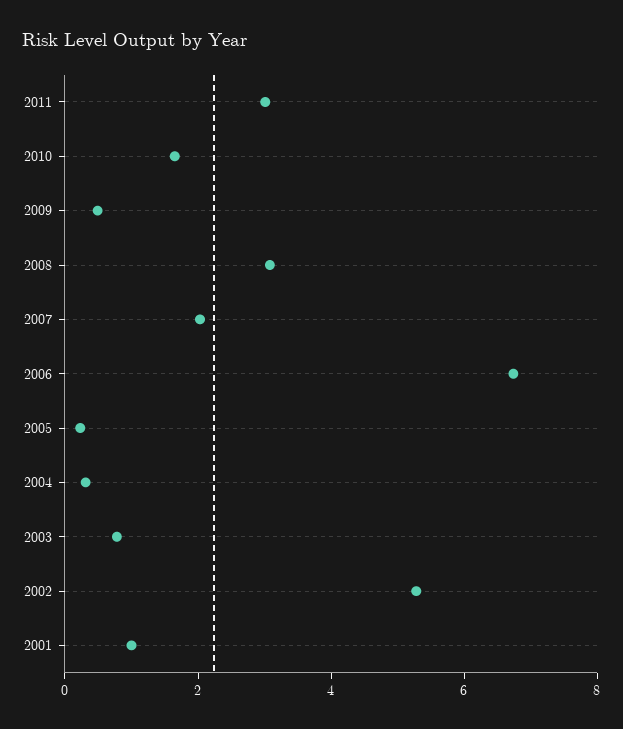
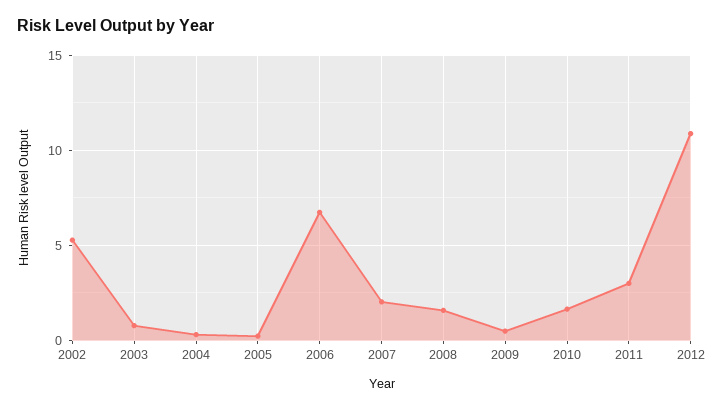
2008: 3 -> 1.5
2001: 1 -> none
2012: none -> 11

